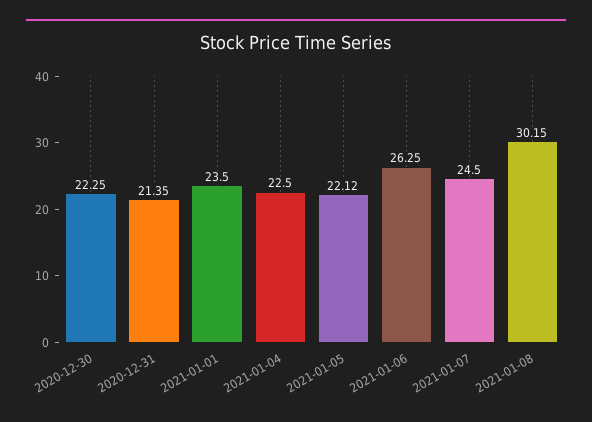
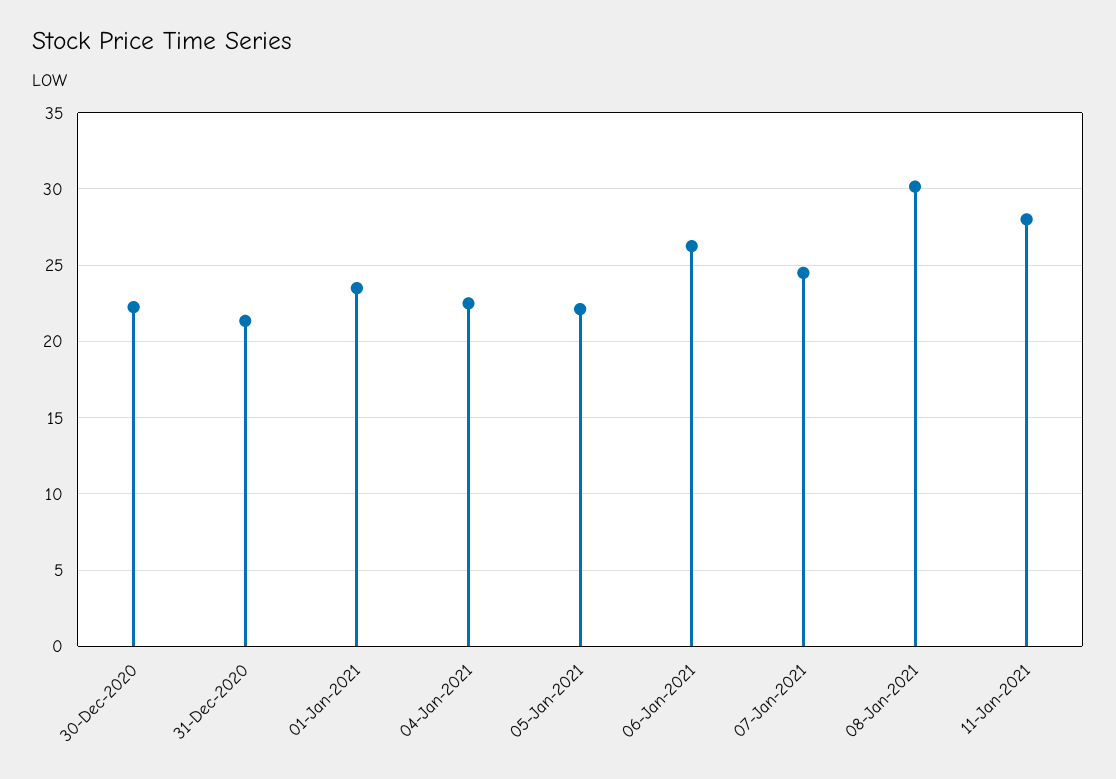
11-Jan-2021: none -> 28

